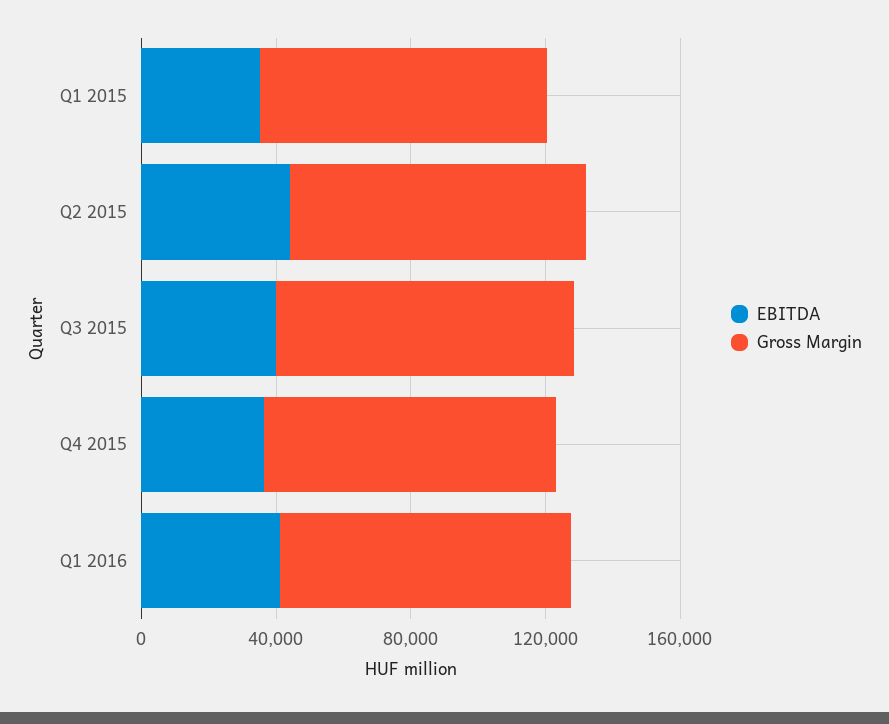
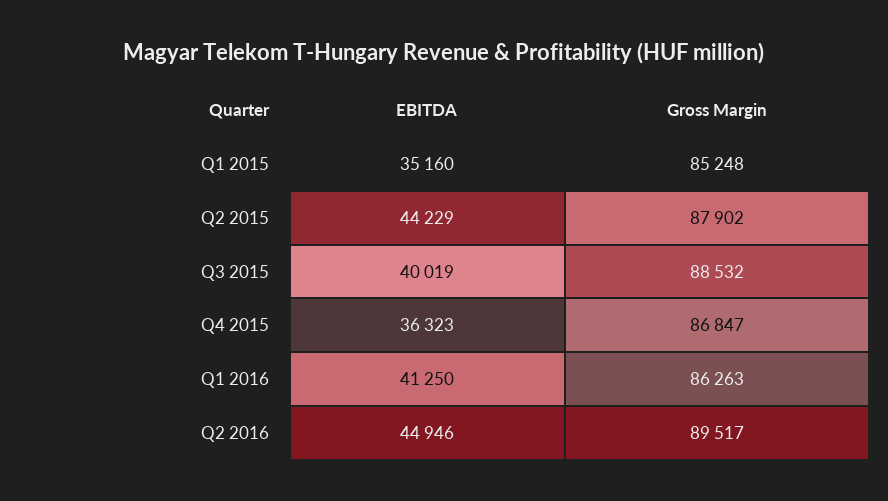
EBITDA, Q2 2016: none -> 44946
Gross Margin, Q2 2016: none -> 89517

